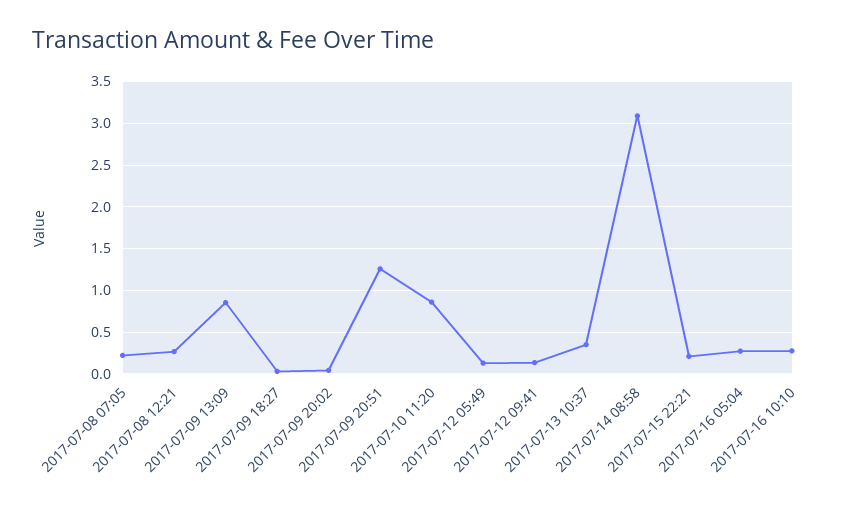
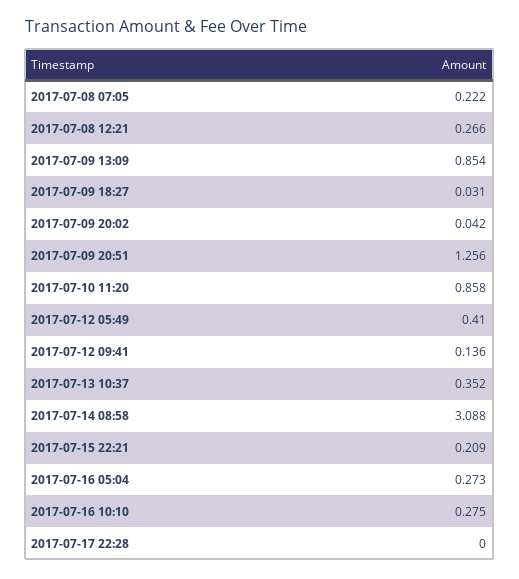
2017-07-12 05:49: 0.1 -> 0.41
2017-07-17 22:28: none -> 0

